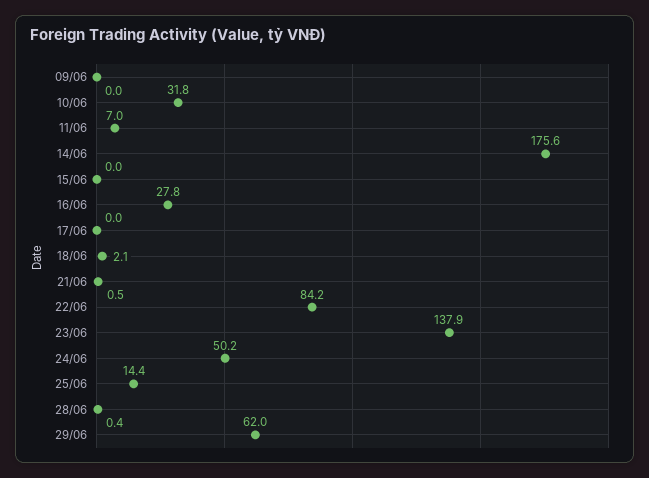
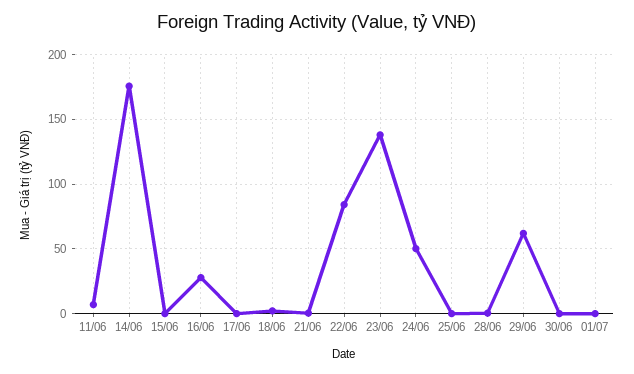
09/06: 0 -> none
10/06: 31.8 -> none
25/06: 14.4 -> 0
30/06: none -> 0
01/07: none -> 0

